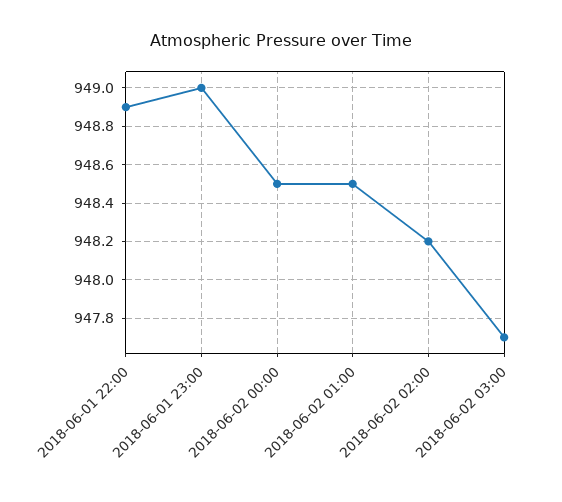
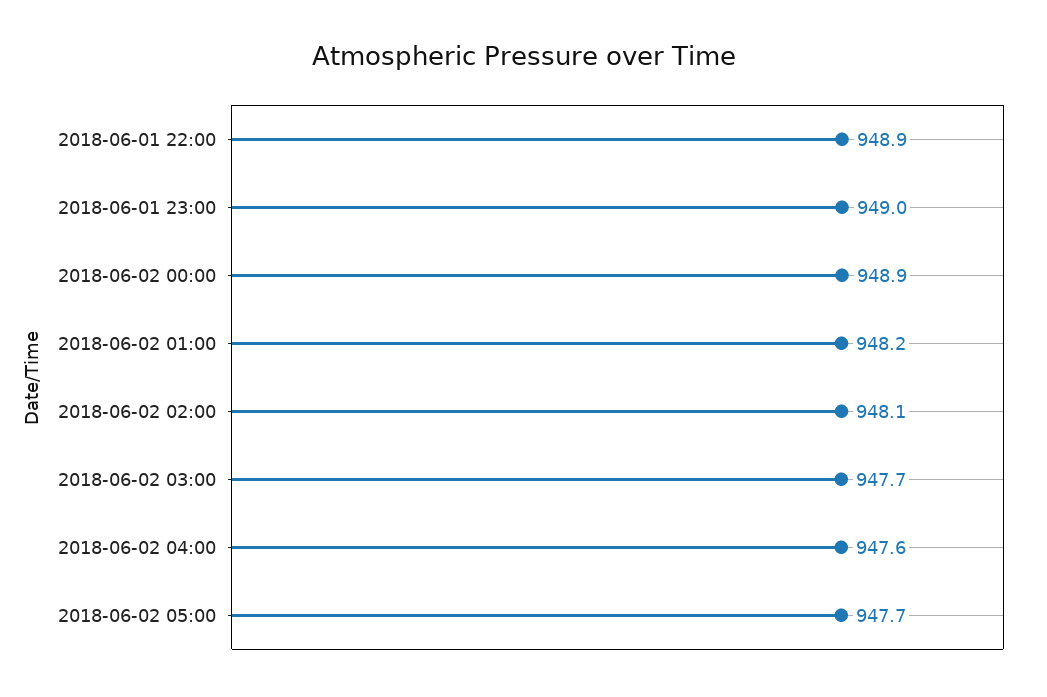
2018-06-02 00:00: 948.5 -> 948.9
2018-06-02 01:00: 948.5 -> 948.2
2018-06-02 02:00: 948.2 -> 948.1
2018-06-02 04:00: none -> 947.6
2018-06-02 05:00: none -> 947.7

